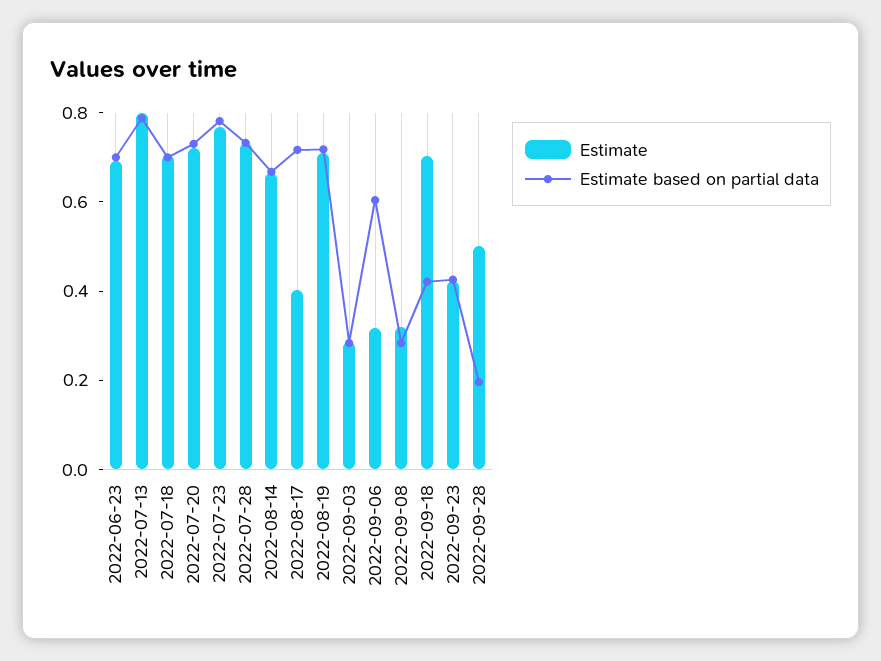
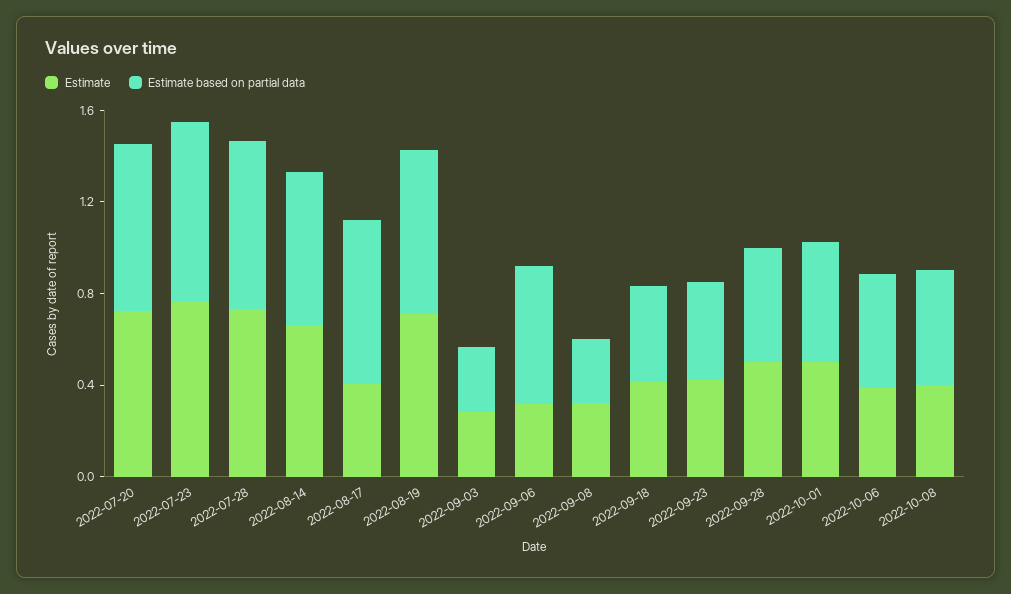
Estimate, 2022-06-23: 0.7 -> none
Estimate based on partial data, 2022-06-23: 0.7 -> none
Estimate, 2022-07-13: 0.8 -> none
Estimate based on partial data, 2022-07-13: 0.8 -> none
Estimate, 2022-07-18: 0.7 -> none
Estimate based on partial data, 2022-07-18: 0.7 -> none
Estimate, 2022-09-18: 0.7 -> 0.4
Estimate based on partial data, 2022-09-28: 0.2 -> 0.5
Estimate, 2022-10-01: none -> 0.5
Estimate based on partial data, 2022-10-01: none -> 0.5
Estimate, 2022-10-06: none -> 0.4
Estimate based on partial data, 2022-10-06: none -> 0.5
Estimate, 2022-10-08: none -> 0.4
Estimate based on partial data, 2022-10-08: none -> 0.5

